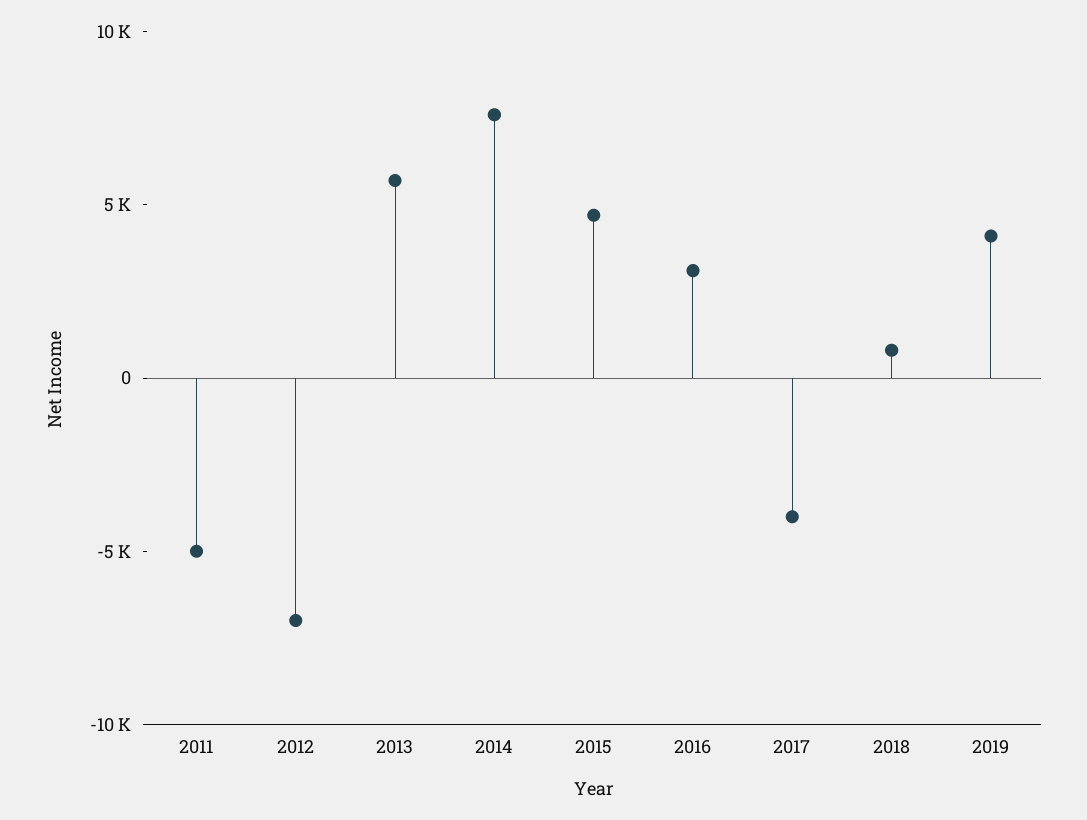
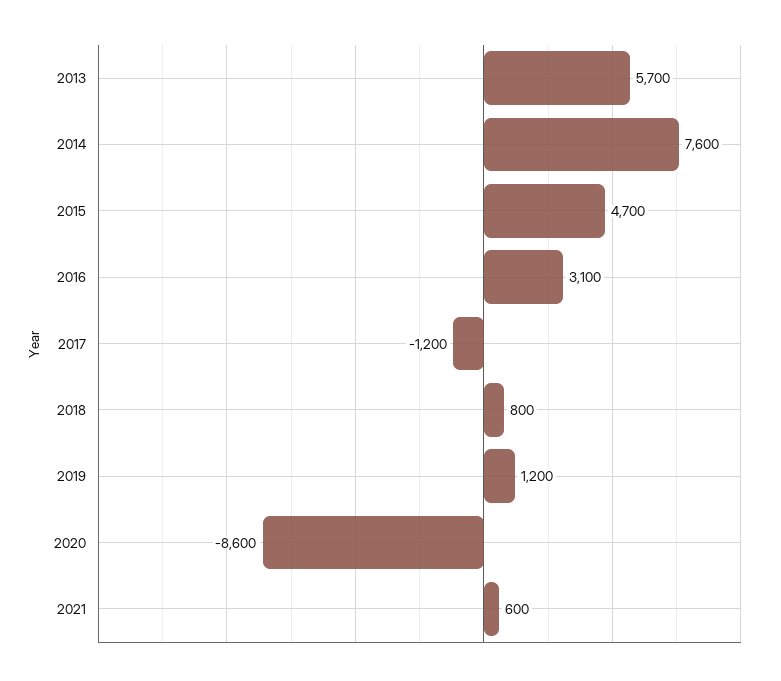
2011: -5000 -> none
2012: -7000 -> none
2017: -4000 -> -1200
2019: 4000 -> 1200
2020: none -> -8600
2021: none -> 600

